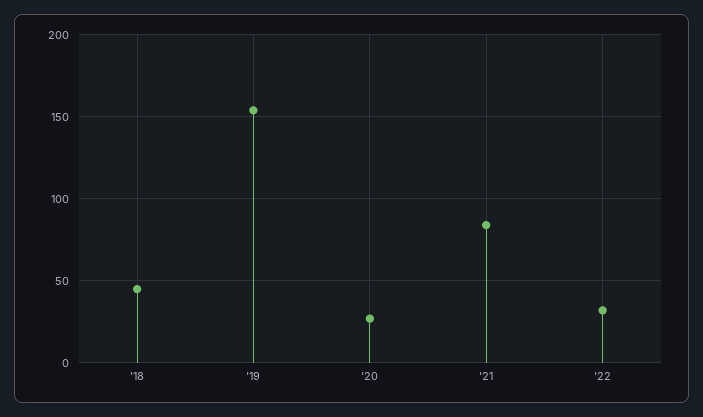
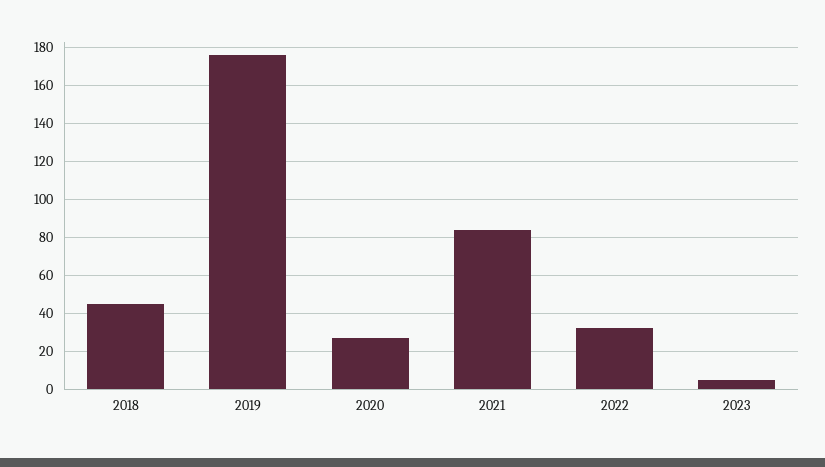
'19: 155 -> 175
2023: none -> 5

